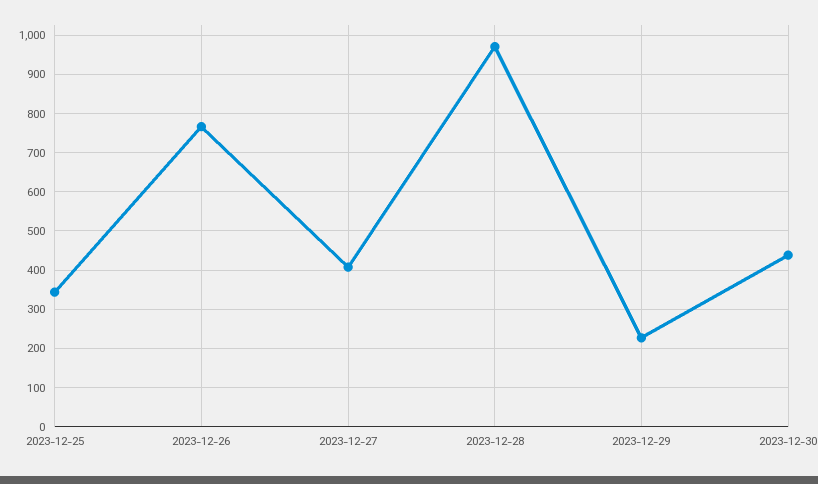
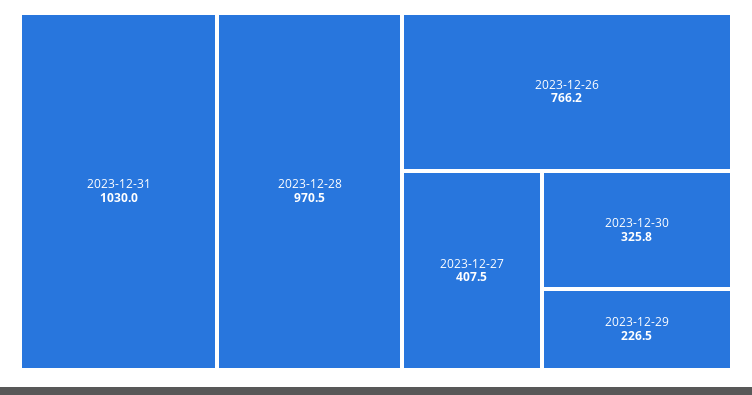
2023-12-25: 340 -> none
2023-12-30: 440 -> 325.8
2023-12-31: none -> 1030

